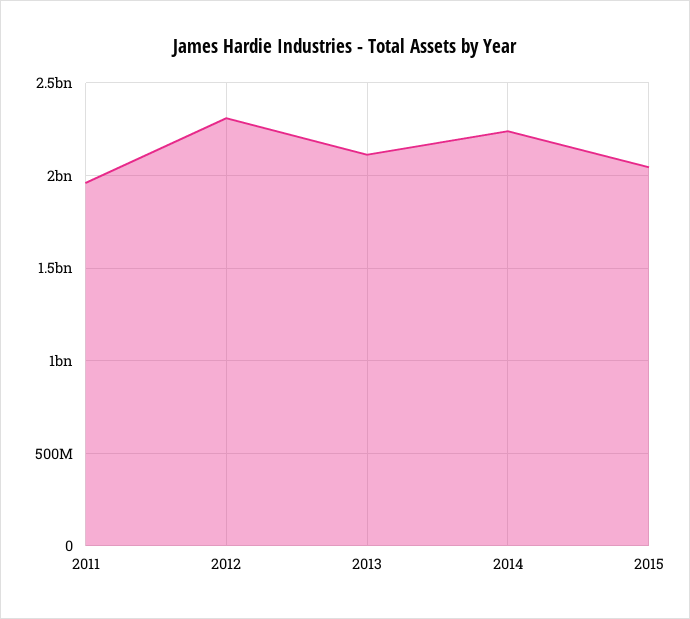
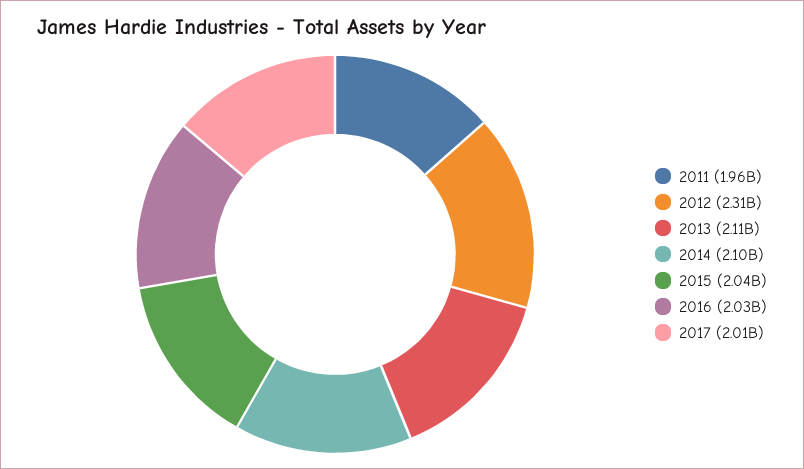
2014: 2250000000 -> 2100000000
2016: none -> 2030000000
2017: none -> 2010000000

